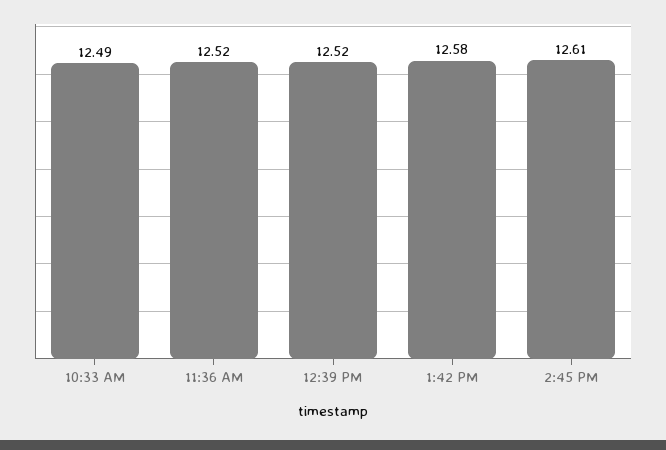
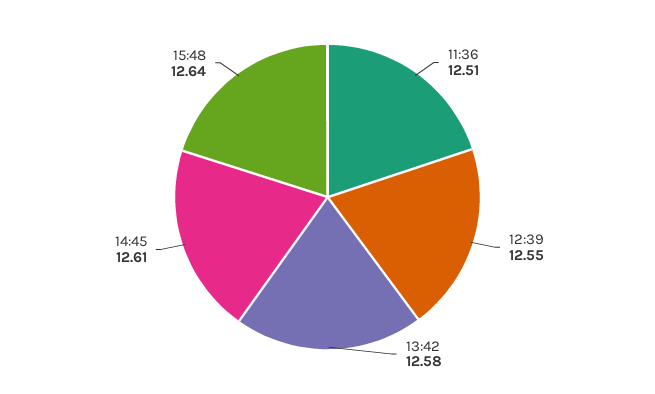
10:33 AM: 12.49 -> none
11:36 AM: 12.52 -> 12.51
12:39 PM: 12.52 -> 12.55
15:48: none -> 12.64

